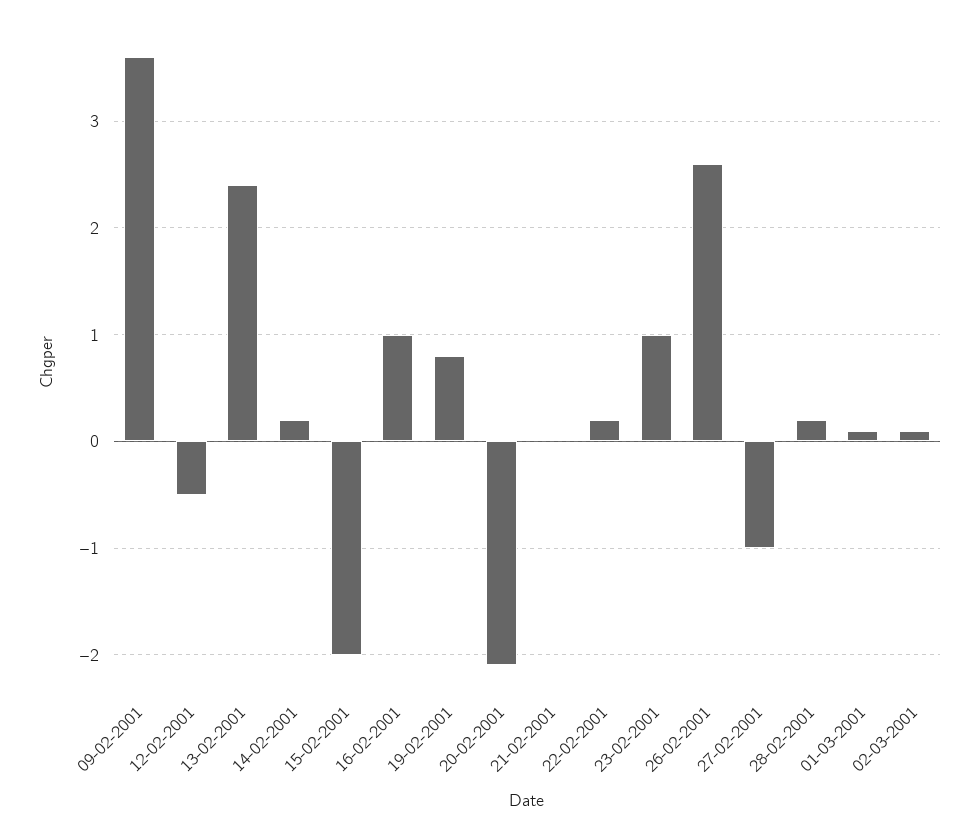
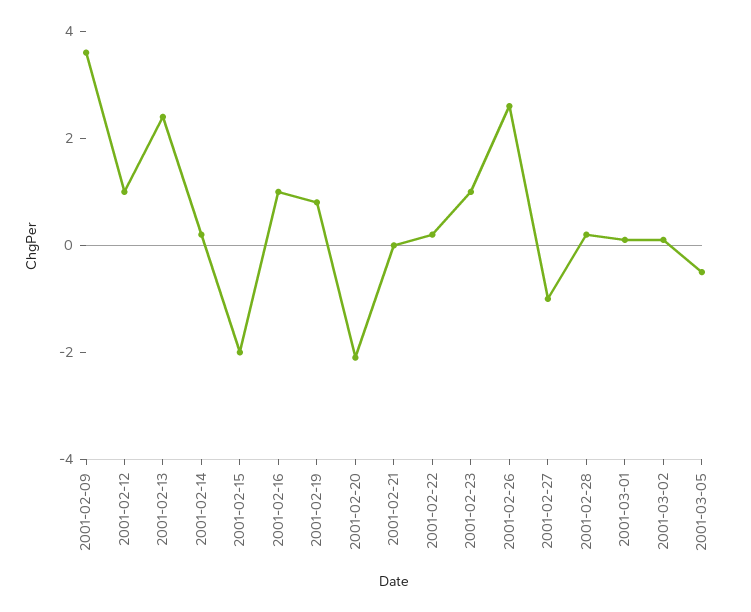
12-02-2001: -0.5 -> 1
2001-03-05: none -> -0.5

